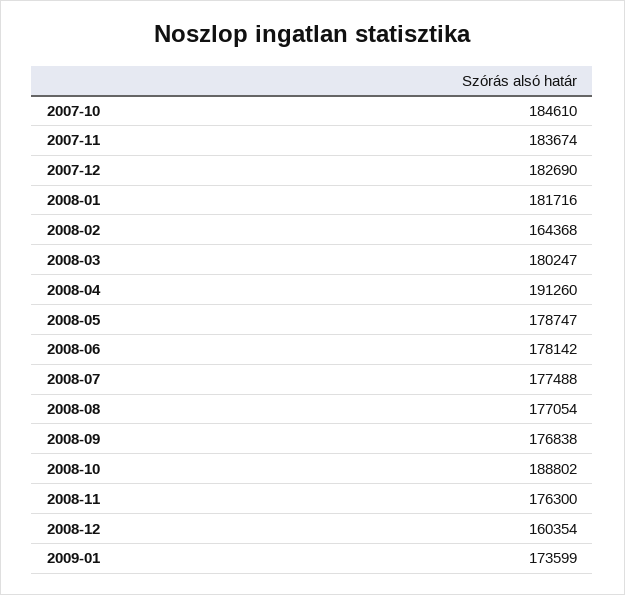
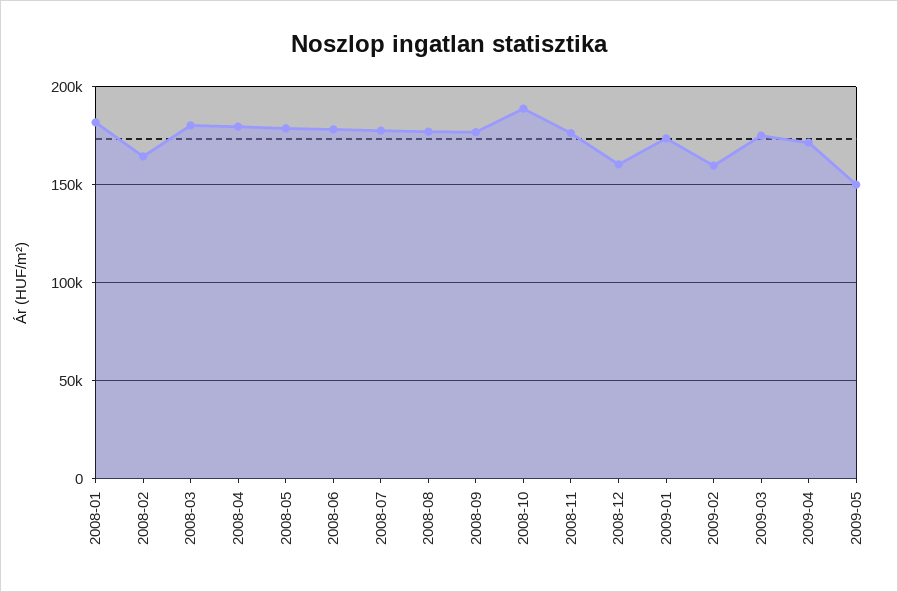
2007-10: 184610 -> none
2007-11: 183674 -> none
2007-12: 182690 -> none
2008-04: 191260 -> 180000
2009-02: none -> 160000
2009-03: none -> 175000
2009-04: none -> 170000
2009-05: none -> 150000

